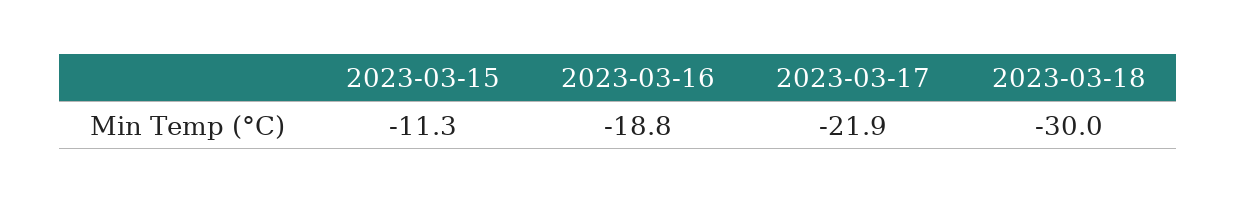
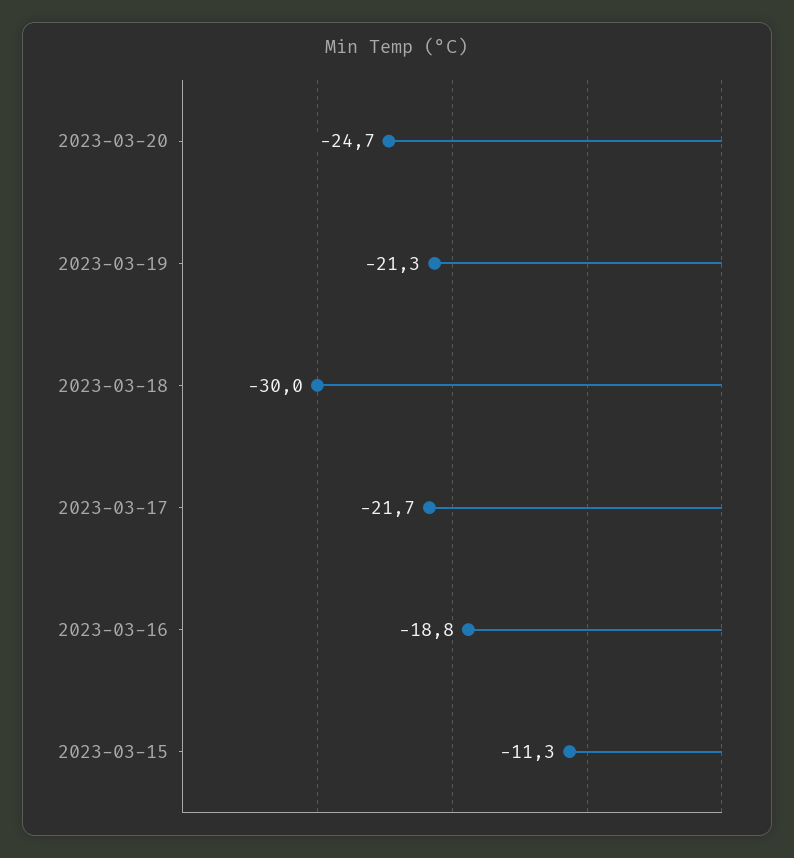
2023-03-17: -21.9 -> -21.7
2023-03-20: none -> -24.7
2023-03-19: none -> -21.3

